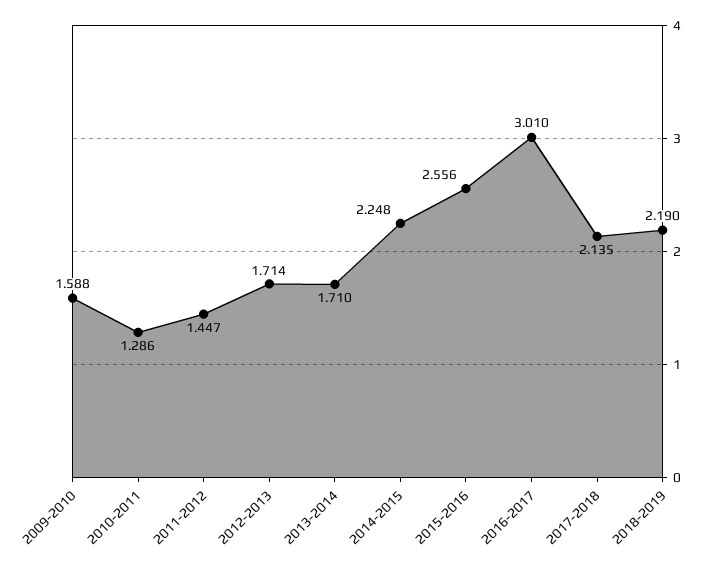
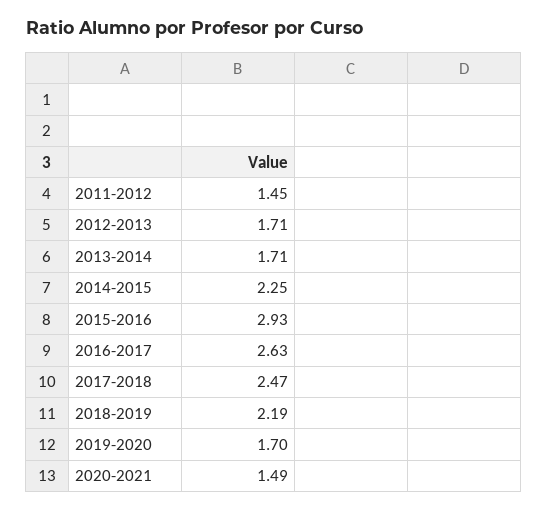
2009-2010: 1.588 -> none
2010-2011: 1.286 -> none
2015-2016: 2.556 -> 2.93
2016-2017: 3.01 -> 2.63
2017-2018: 2.135 -> 2.47
2019-2020: none -> 1.7
2020-2021: none -> 1.49

